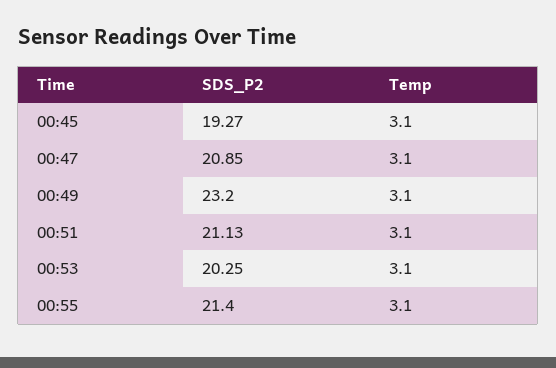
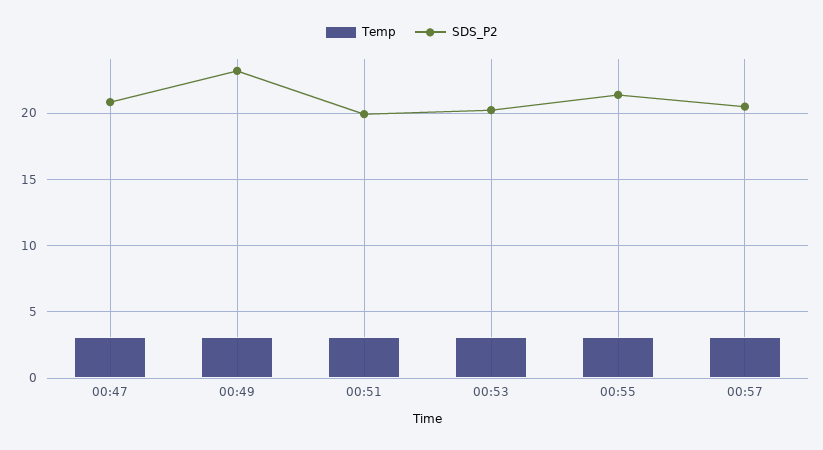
SDS_P2, 00:45: 19.27 -> none
Temp, 00:45: 3.1 -> none
SDS_P2, 00:51: 21.13 -> 20
Temp, 00:57: none -> 3
SDS_P2, 00:57: none -> 20.5

